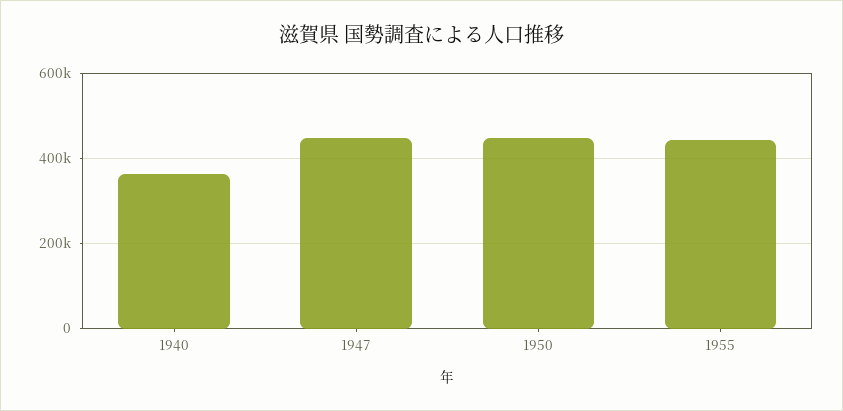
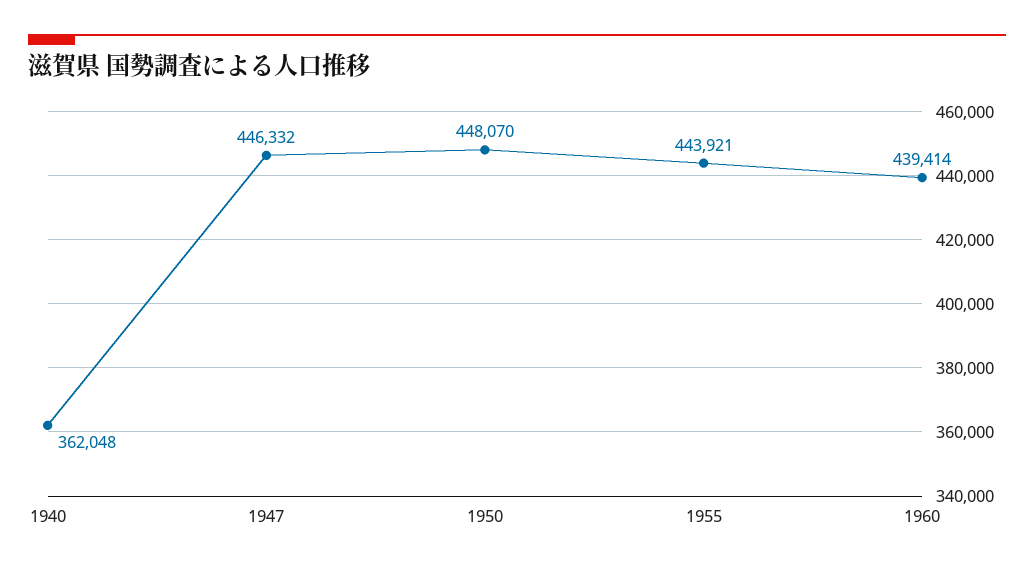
1960: none -> 439414

